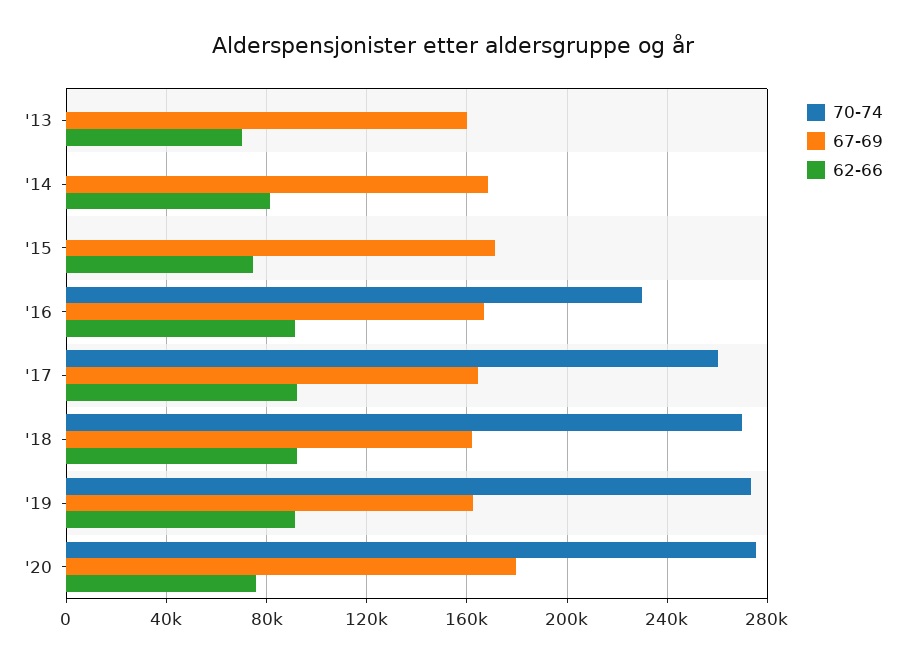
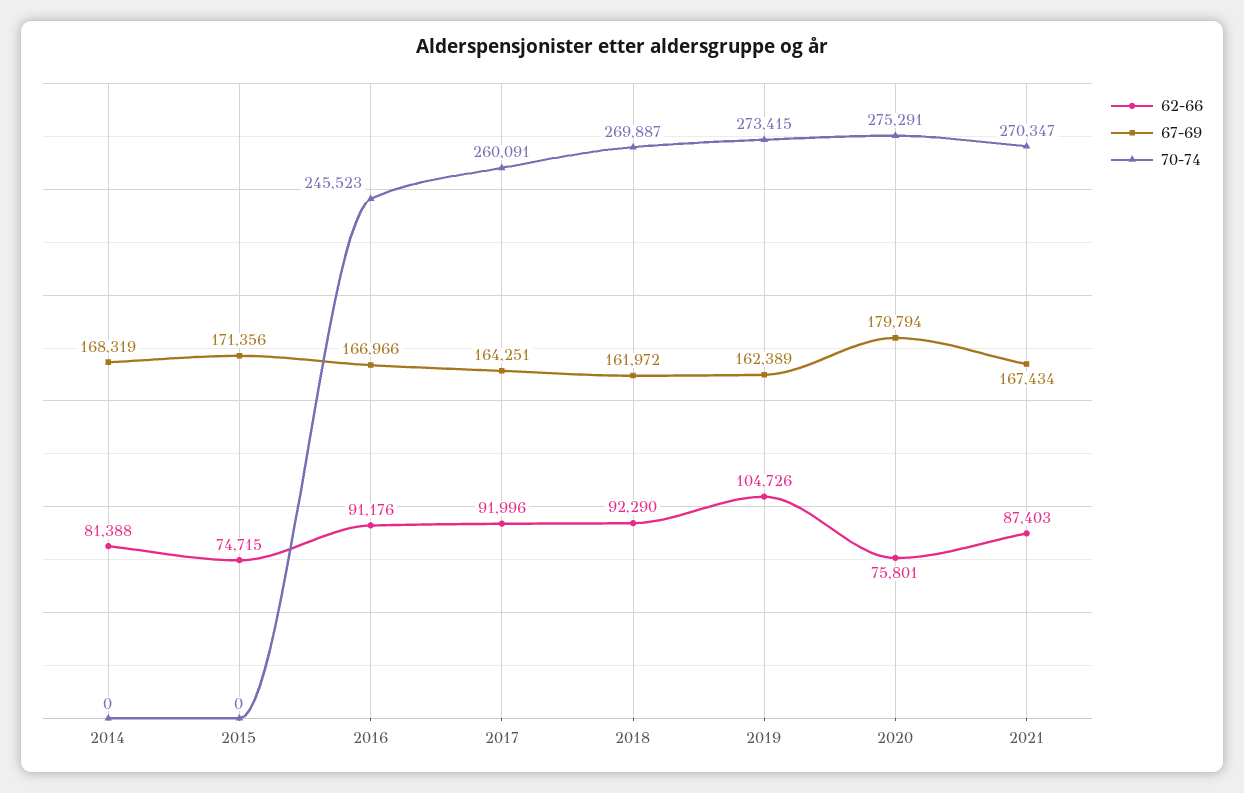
70-74, '13: 0 -> none
67-69, '13: 160000 -> none
62-66, '13: 70000 -> none
70-74, '16: 230000 -> 245523
62-66, '19: 90000 -> 104726
62-66, 2021: none -> 87403
67-69, 2021: none -> 167434
70-74, 2021: none -> 270347

